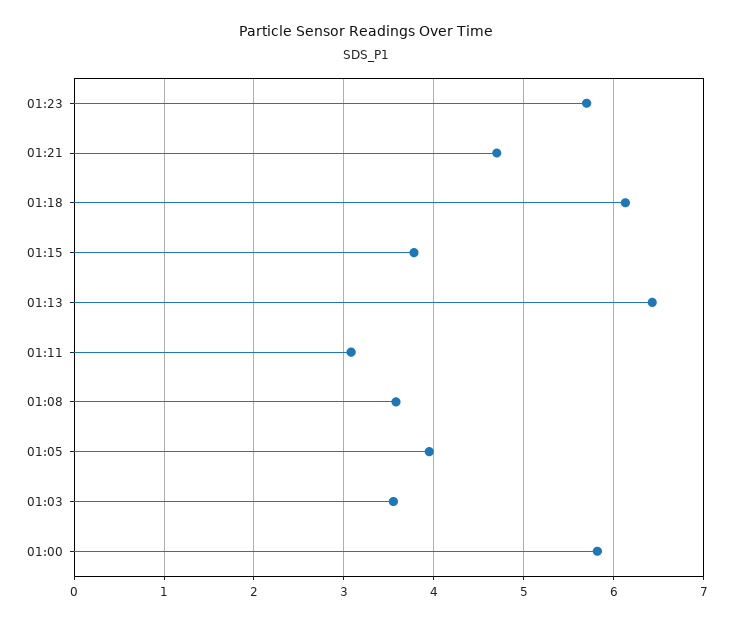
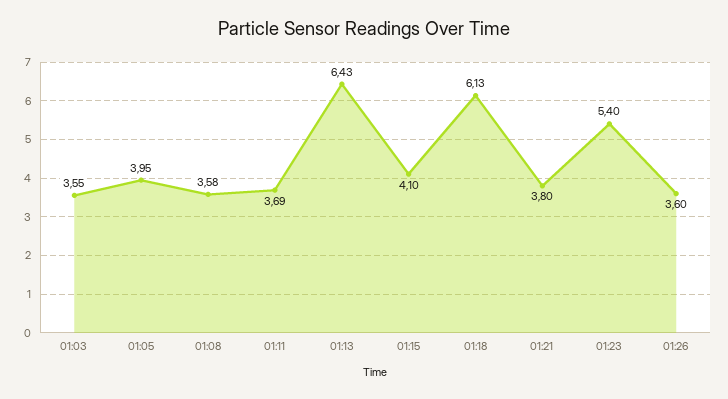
01:23: 5.7 -> 5.4
01:21: 4.7 -> 3.8
01:15: 3.8 -> 4.1
01:11: 3.1 -> 3.69
01:00: 5.8 -> none
01:26: none -> 3.6

